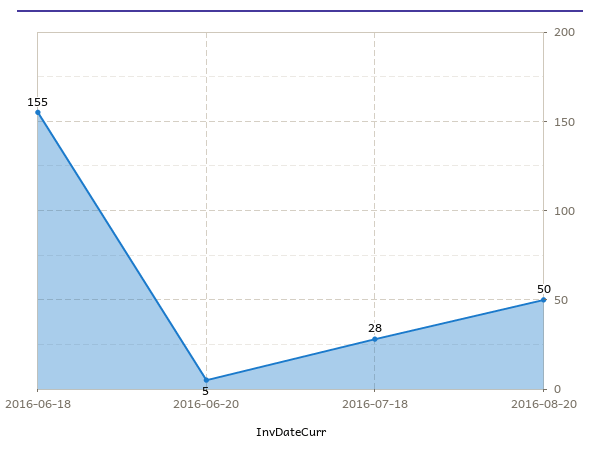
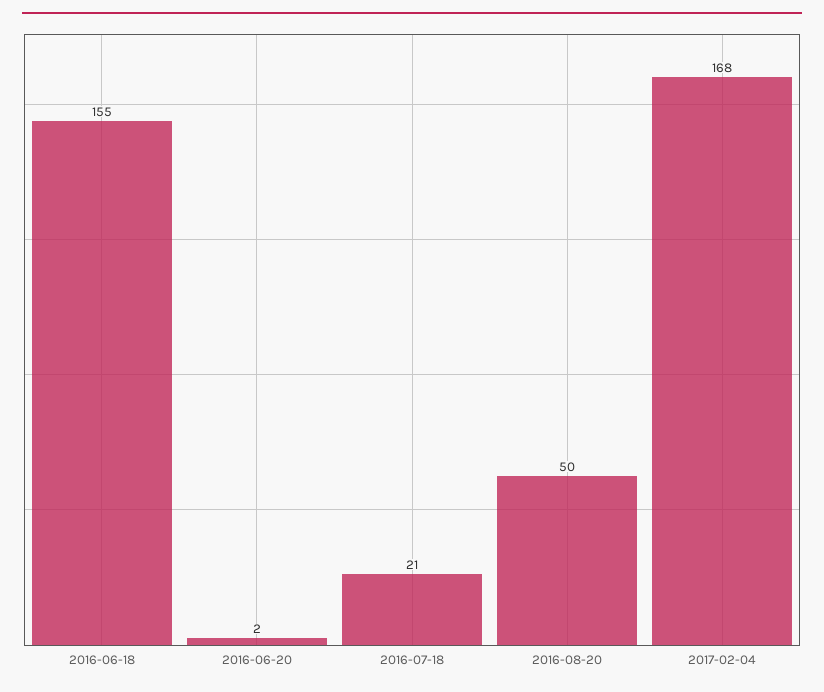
2016-06-20: 5 -> 2
2016-07-18: 28 -> 21
2017-02-04: none -> 168

